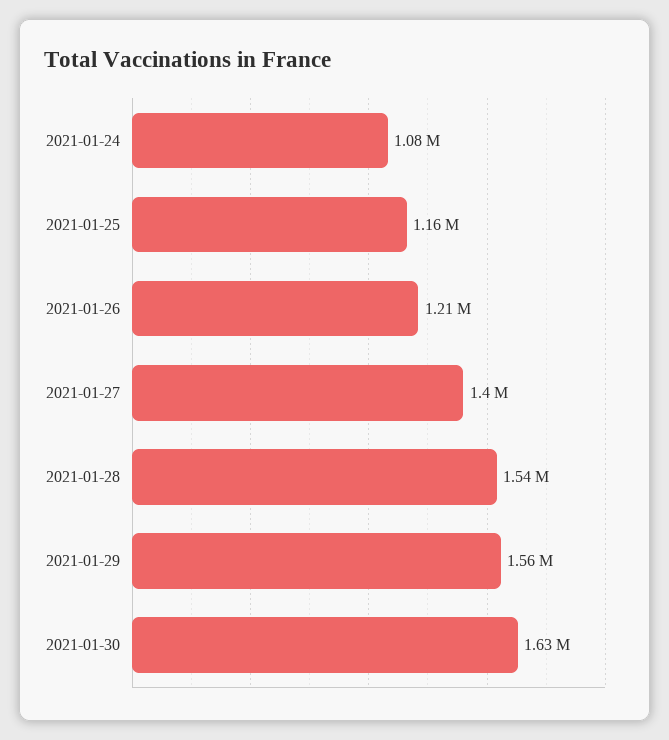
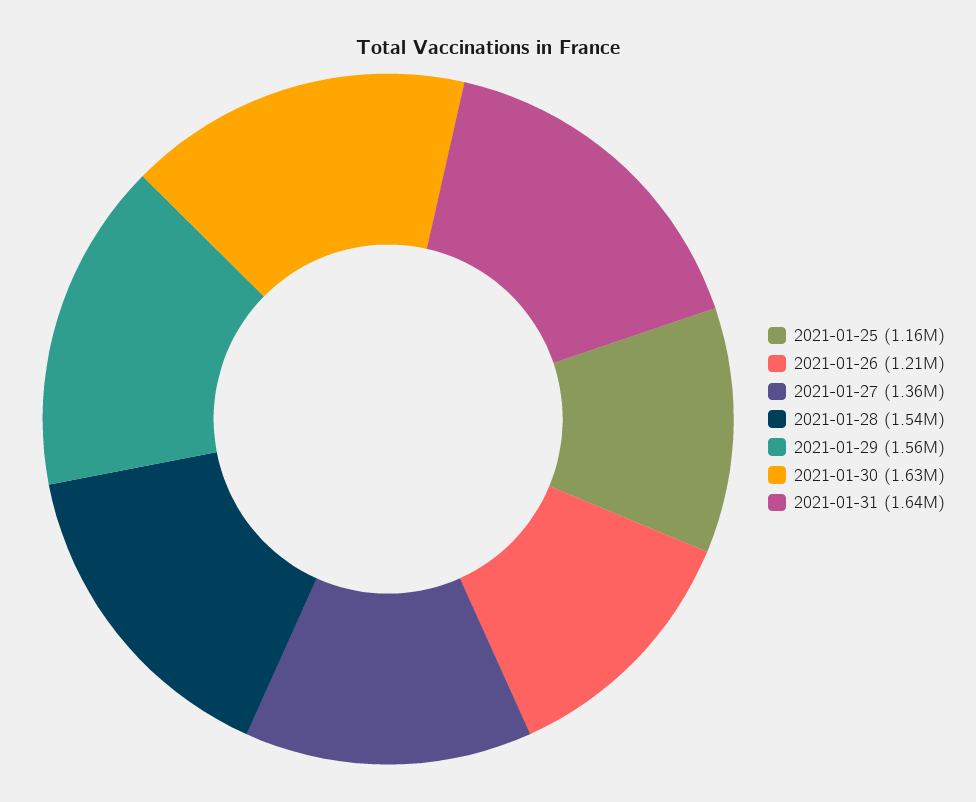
2021-01-24: 1080000 -> none
2021-01-27: 1400000 -> 1360000
2021-01-31: none -> 1640000

